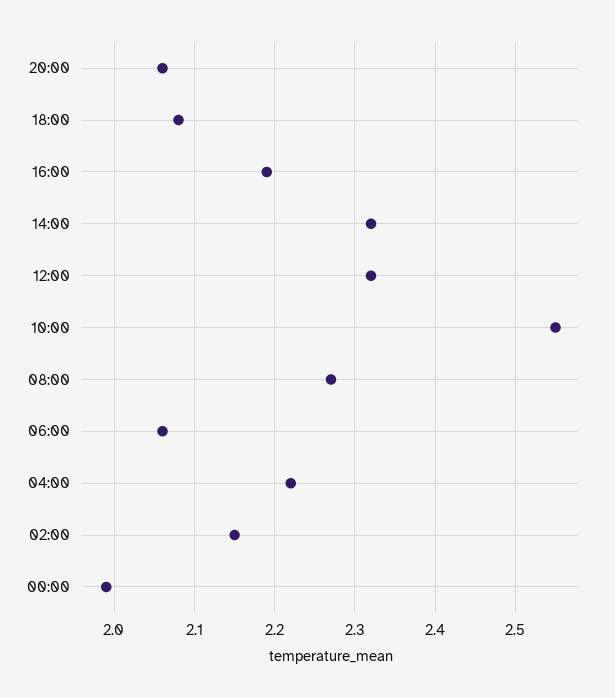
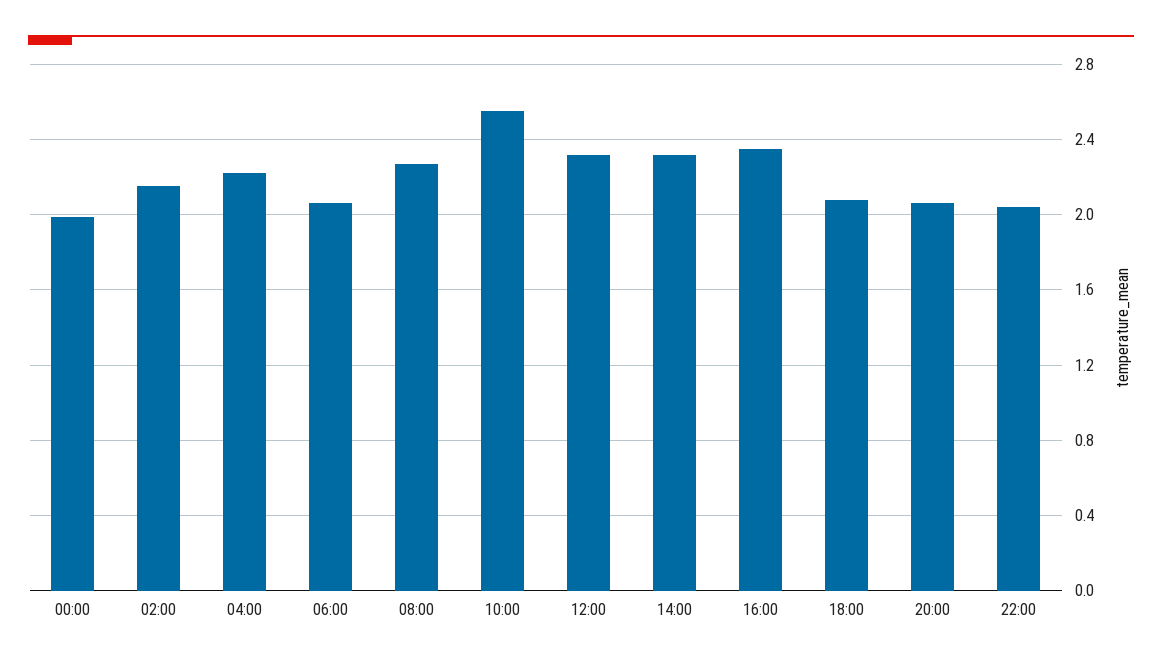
16:00: 2.19 -> 2.35
22:00: none -> 2.05

